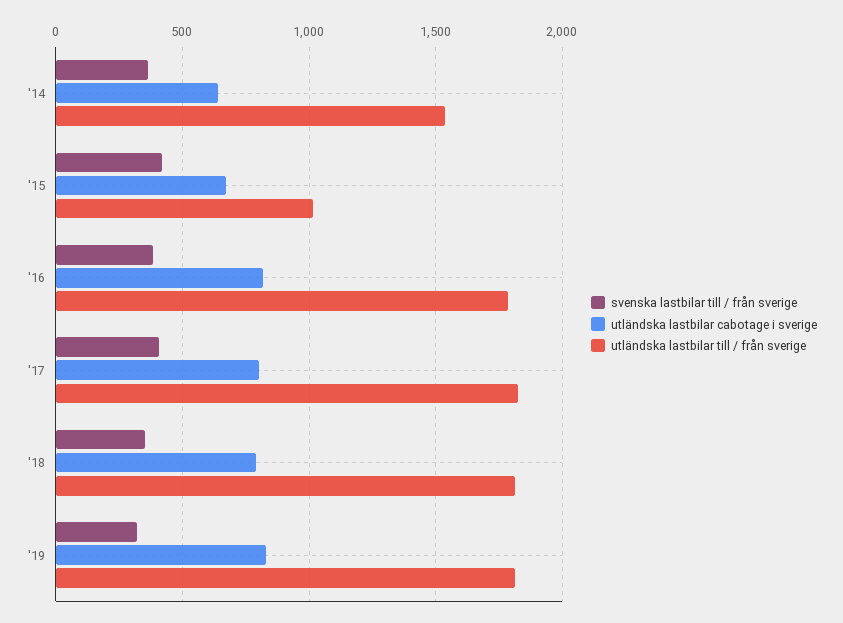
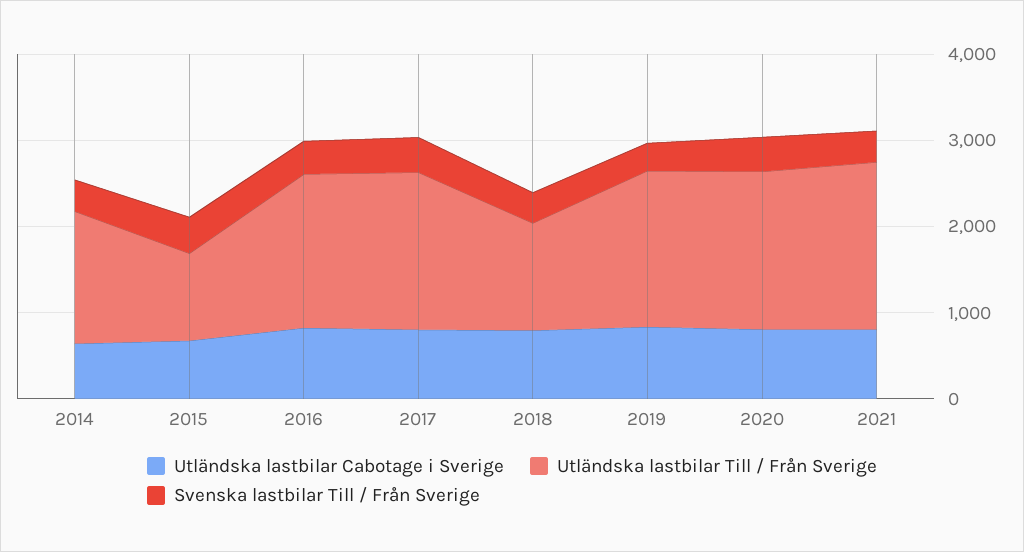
utländska lastbilar till / från sverige, '18: 1800 -> 1200
utländska lastbilar cabotage i sverige, 2020: none -> 800
utländska lastbilar till / från sverige, 2020: none -> 1800
svenska lastbilar till / från sverige, 2020: none -> 400
utländska lastbilar cabotage i sverige, 2021: none -> 800
utländska lastbilar till / från sverige, 2021: none -> 2000
svenska lastbilar till / från sverige, 2021: none -> 400

